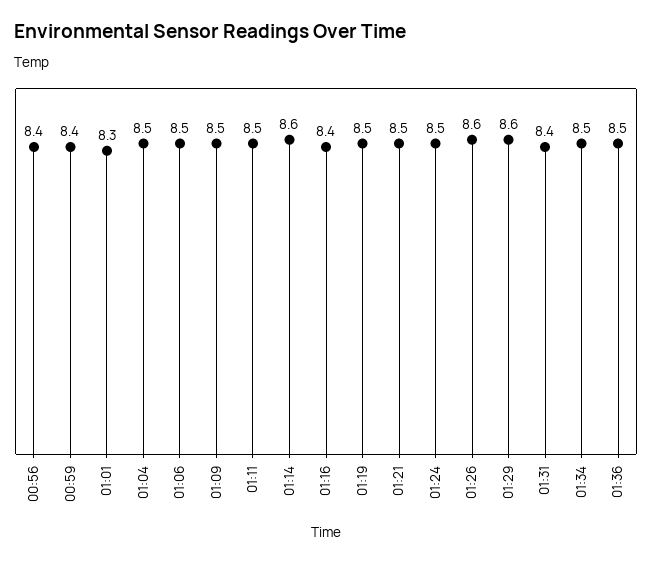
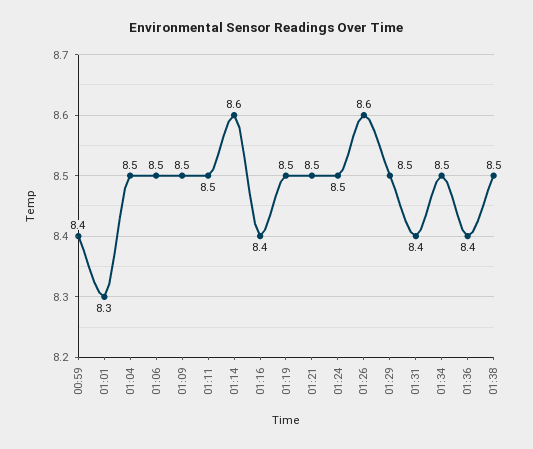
00:56: 8.4 -> none
01:29: 8.6 -> 8.5
01:36: 8.5 -> 8.4
01:38: none -> 8.5

